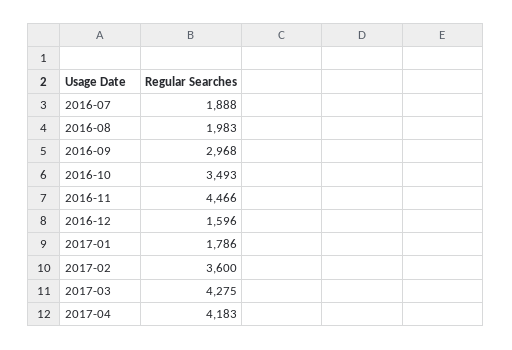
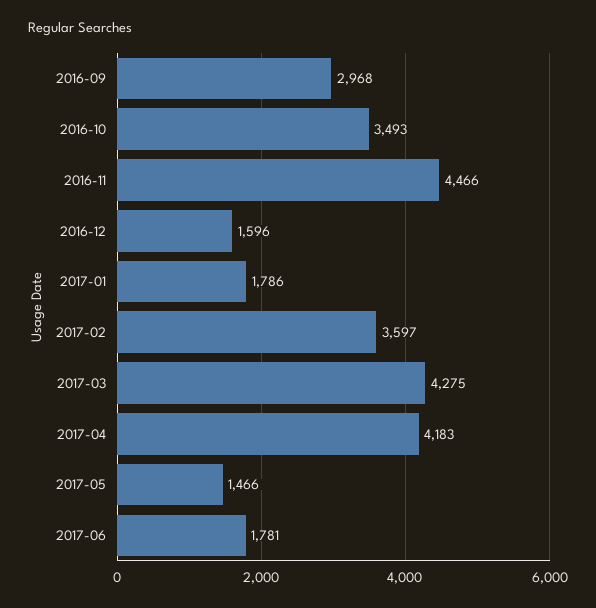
2016-07: 1888 -> none
2016-08: 1983 -> none
2017-02: 3600 -> 3597
2017-05: none -> 1466
2017-06: none -> 1781

